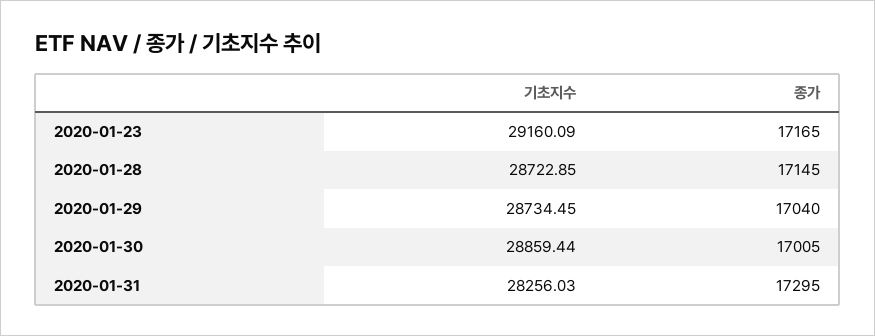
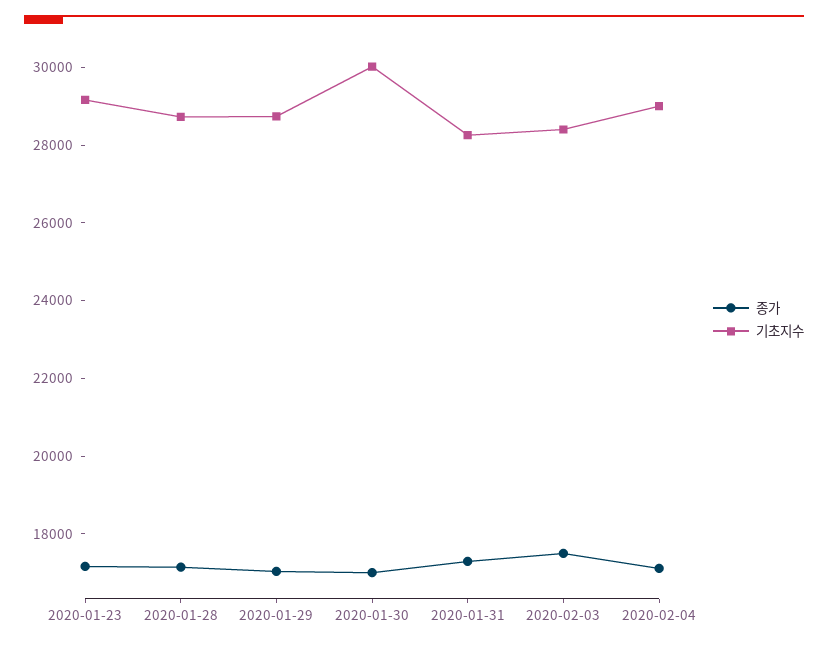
기초지수, 2020-01-30: 28859.44 -> 30000
종가, 2020-02-03: none -> 17500
기초지수, 2020-02-03: none -> 28500
종가, 2020-02-04: none -> 17000
기초지수, 2020-02-04: none -> 29000

